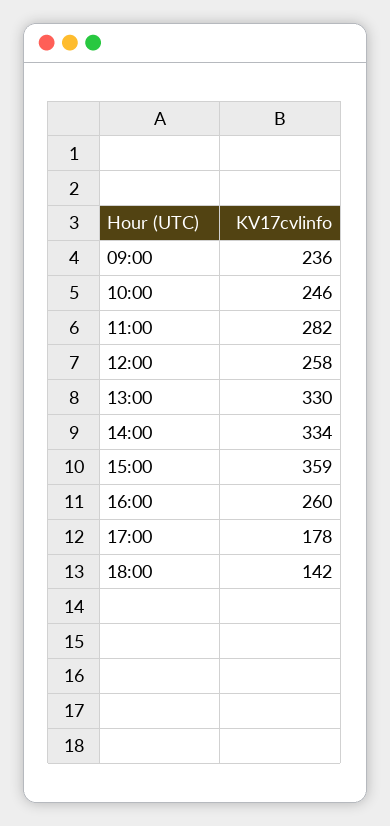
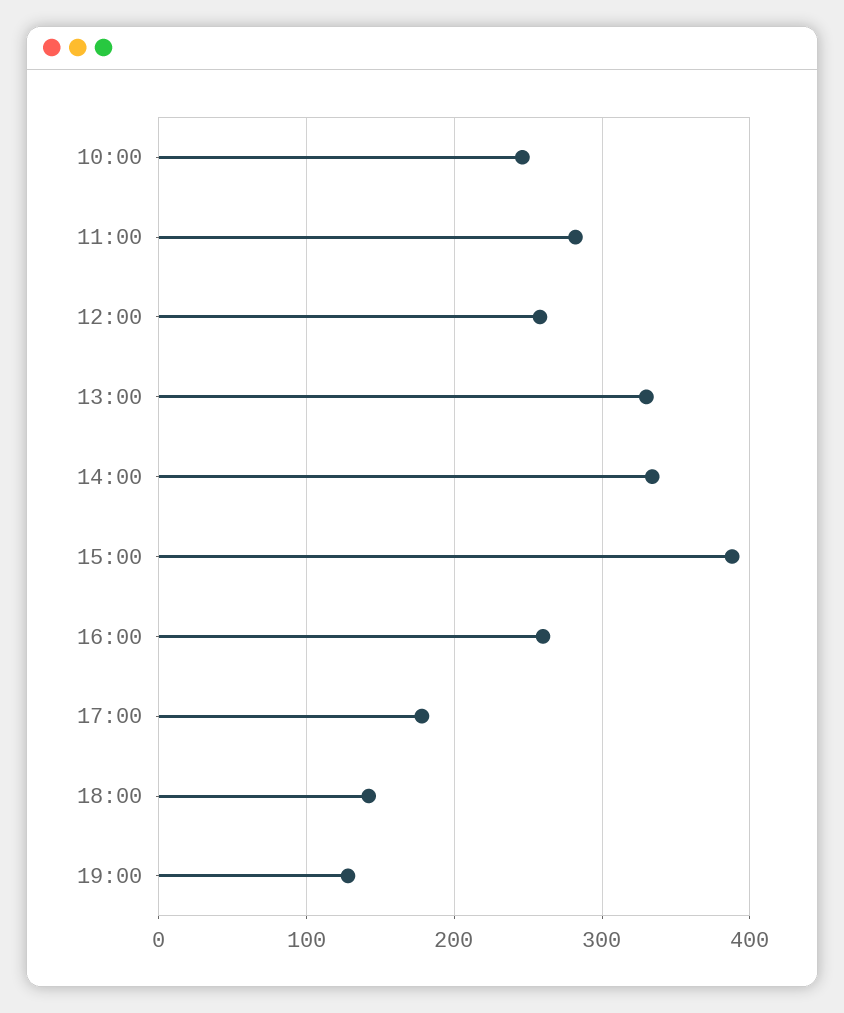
09:00: 236 -> none
15:00: 359 -> 390
19:00: none -> 130

